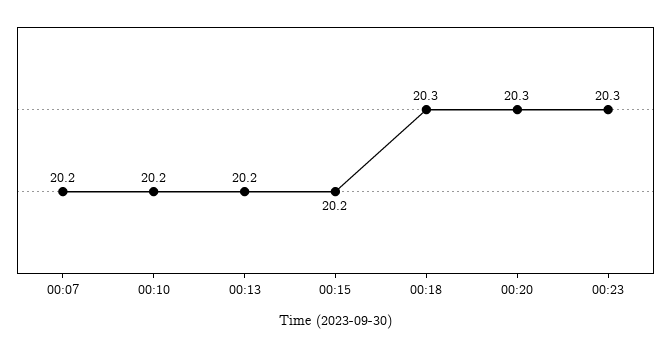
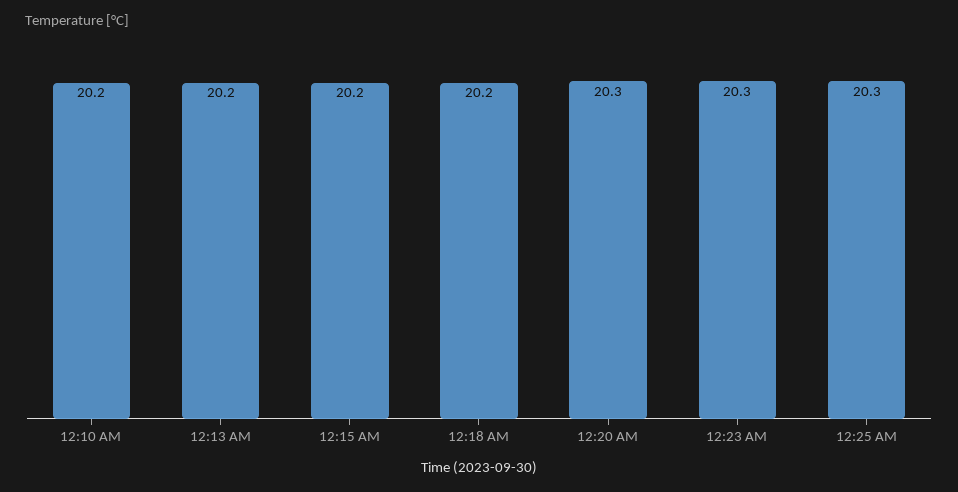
00:07: 20.2 -> none
00:18: 20.3 -> 20.2
12:25 AM: none -> 20.3

